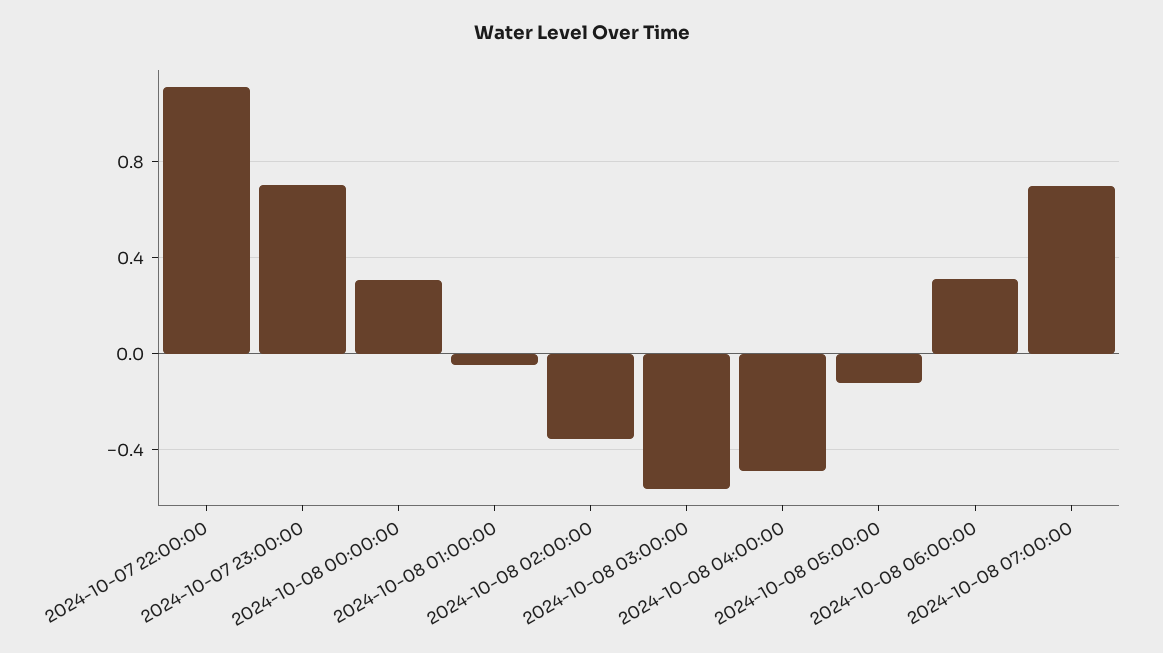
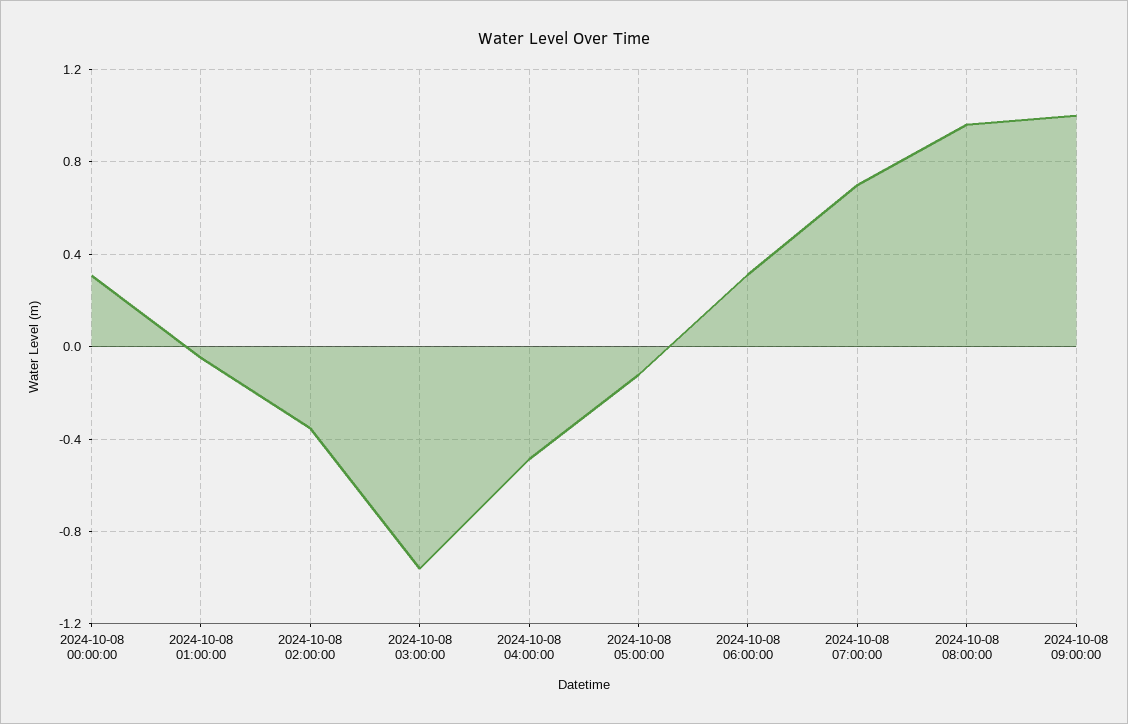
2024-10-07 22:00:00: 1.1 -> none
2024-10-07 23:00:00: 0.7 -> none
2024-10-08 03:00:00: -0.55 -> -0.95
2024-10-08 08:00:00: none -> 0.95
2024-10-08 09:00:00: none -> 1

